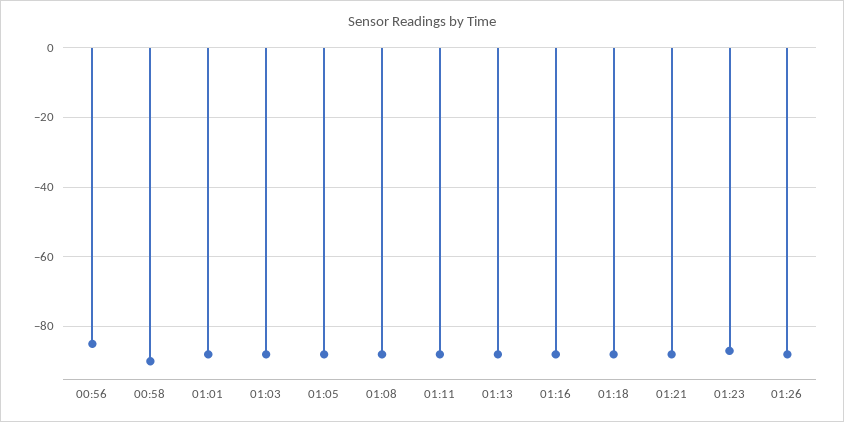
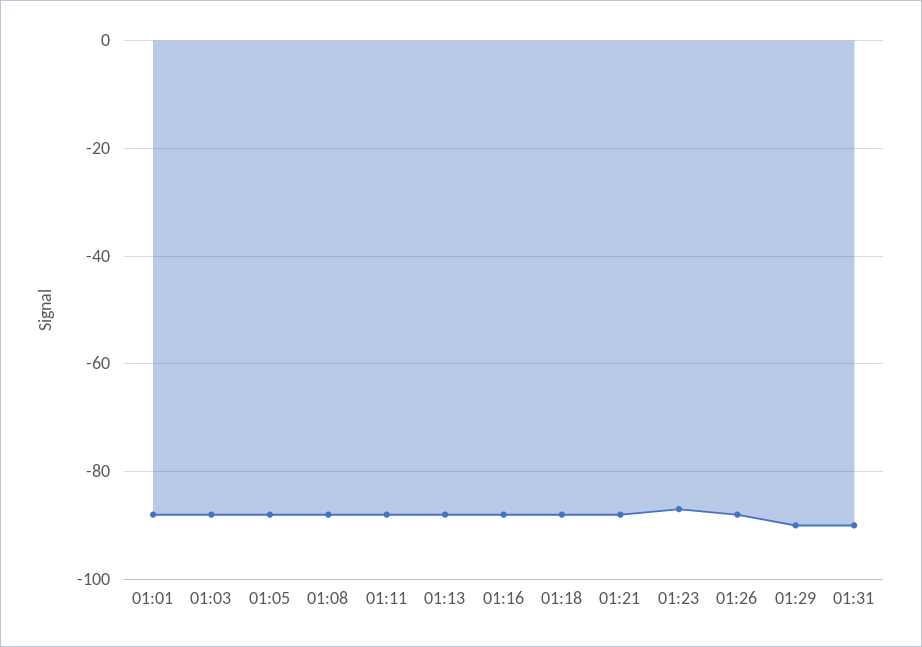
00:56: -85 -> none
00:58: -90 -> none
01:29: none -> -90
01:31: none -> -90

